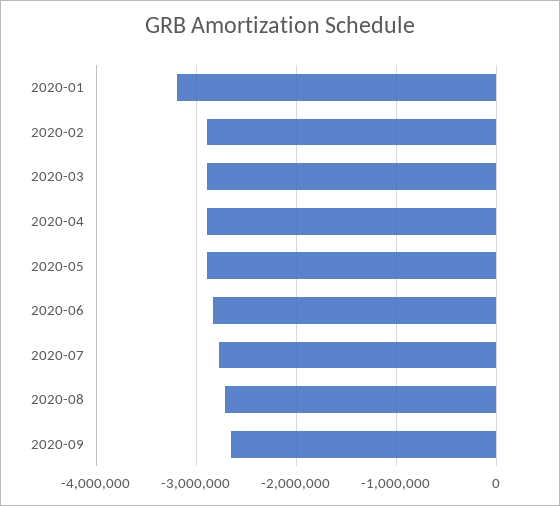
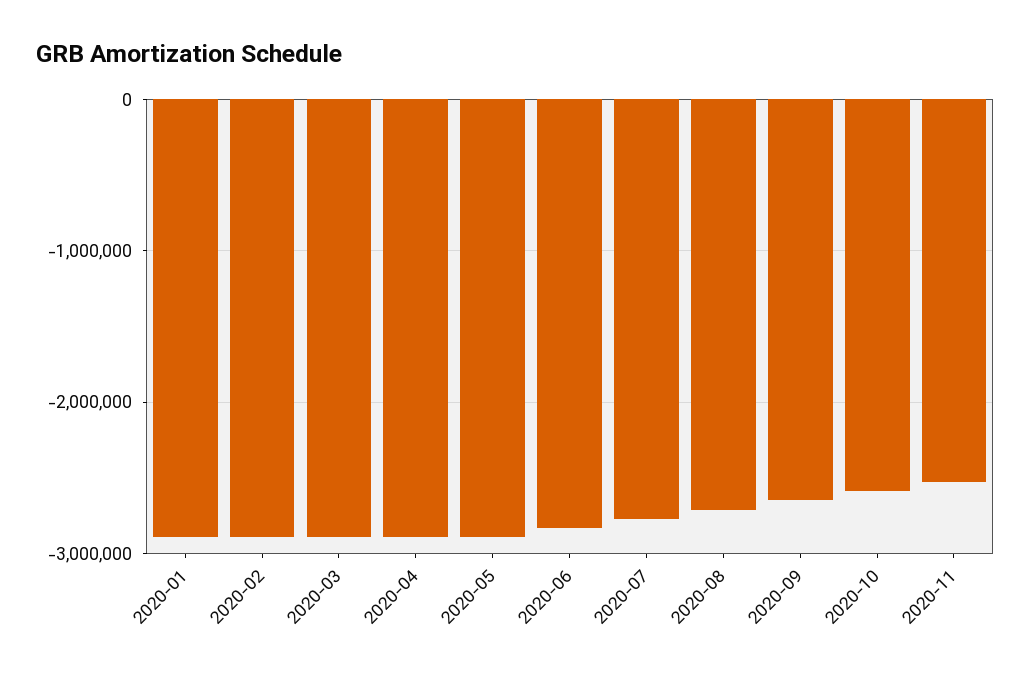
2020-01: -3200000 -> -2900000
2020-10: none -> -2600000
2020-11: none -> -2500000

